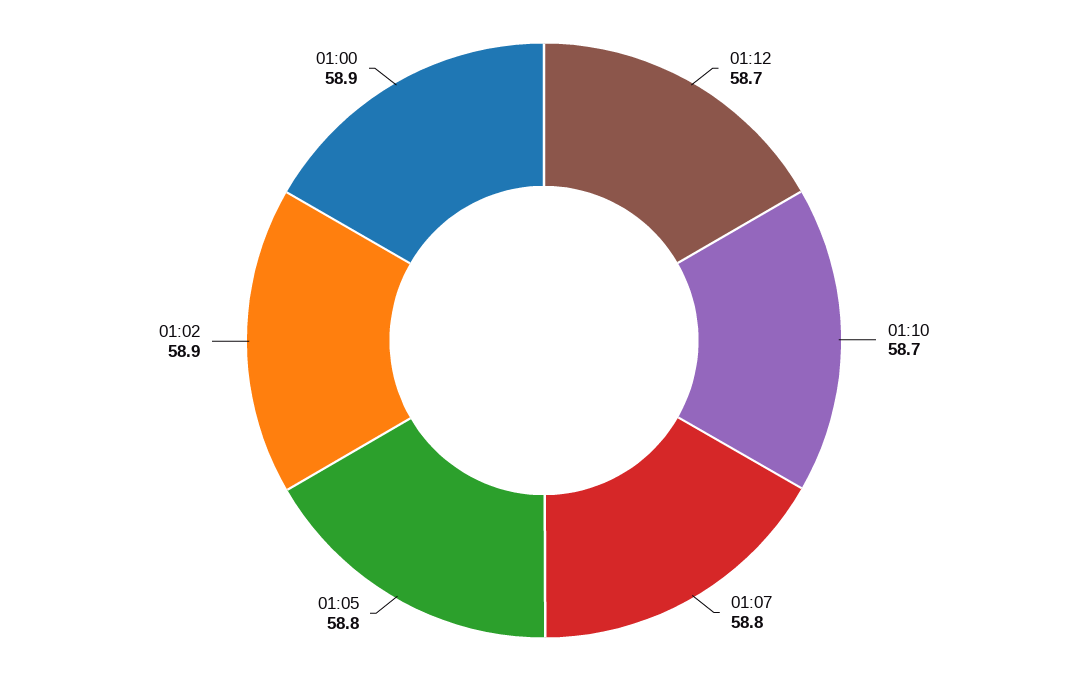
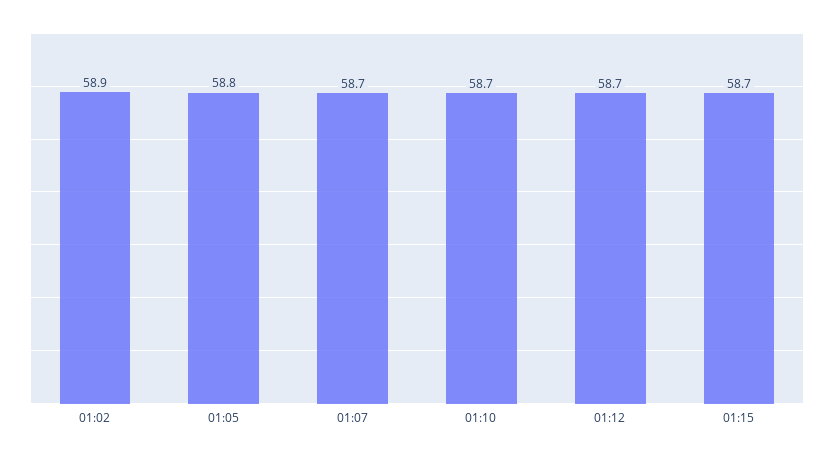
01:07: 58.8 -> 58.7
01:00: 58.9 -> none
01:15: none -> 58.7

